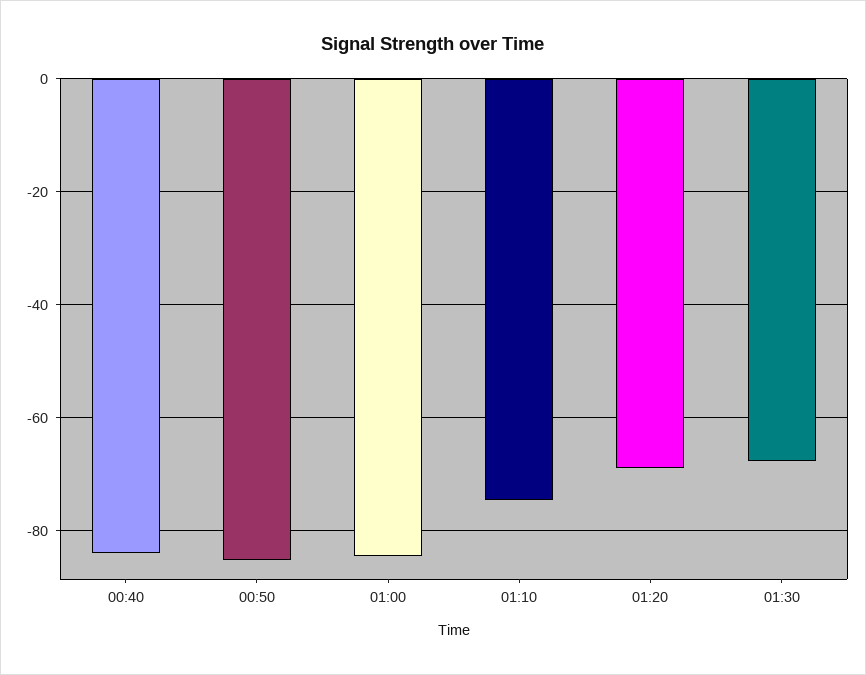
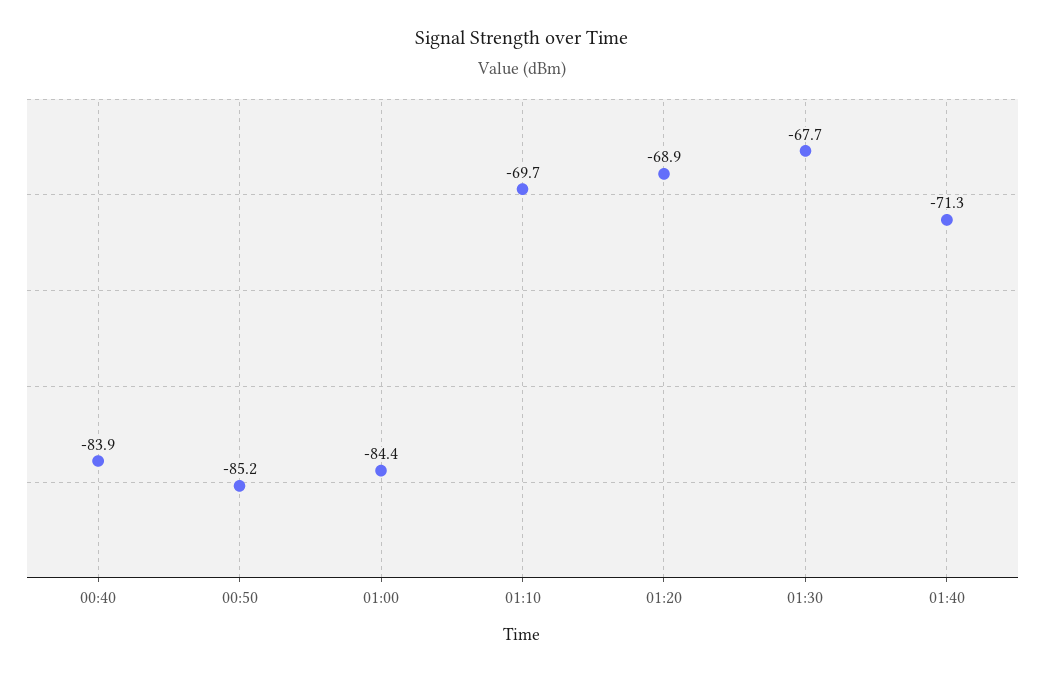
01:10: -74 -> -69.7
01:40: none -> -71.3

